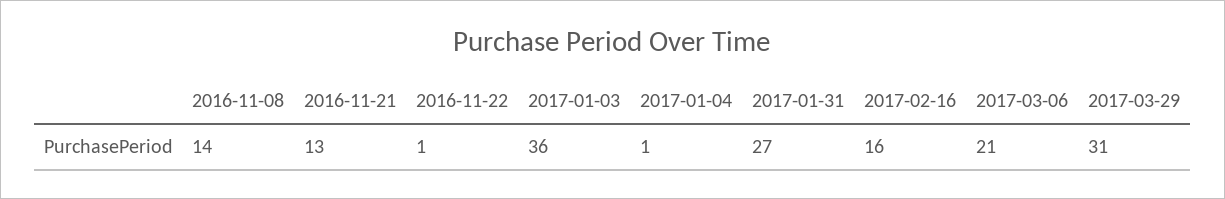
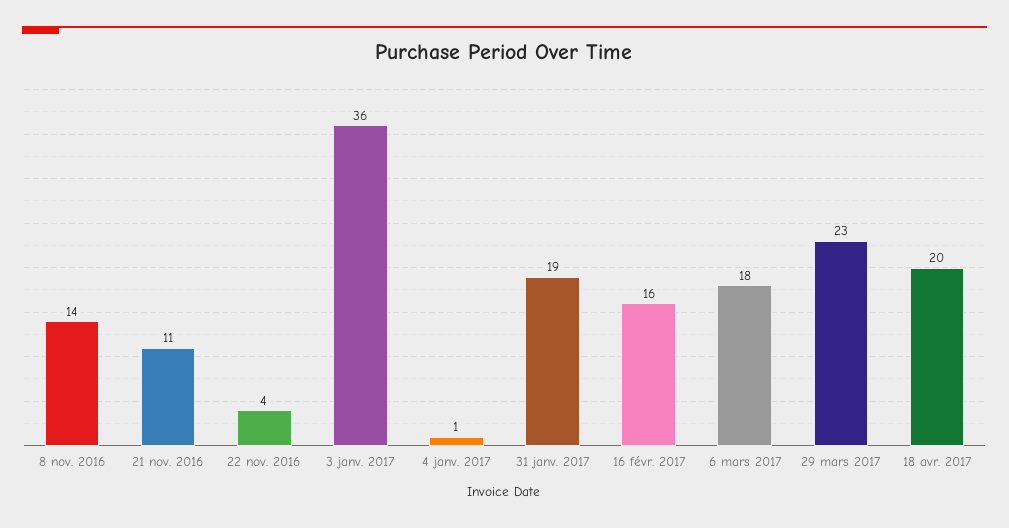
2016-11-21: 13 -> 11
2016-11-22: 1 -> 4
2017-01-31: 27 -> 19
2017-03-06: 21 -> 18
2017-03-29: 31 -> 23
18 avr. 2017: none -> 20

